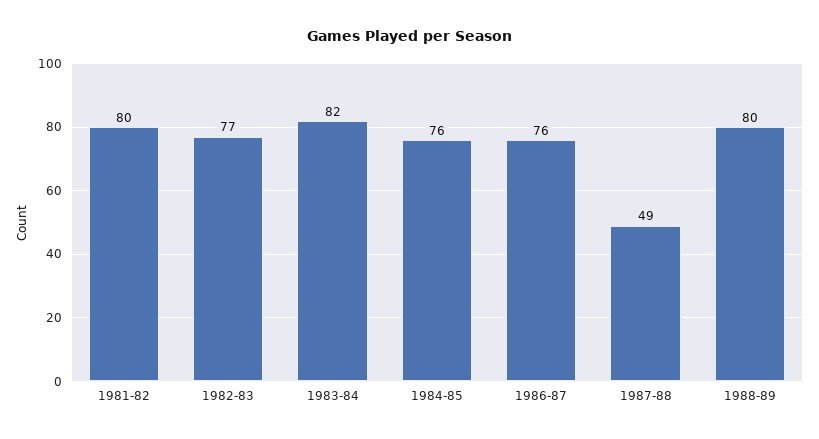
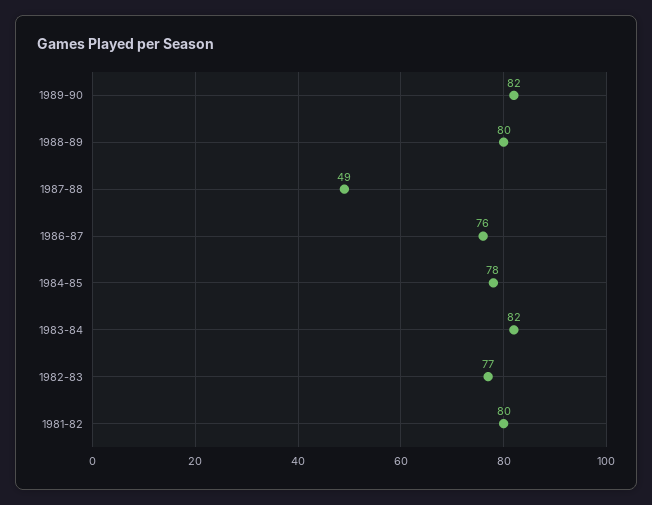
1984-85: 76 -> 78
1989-90: none -> 82

